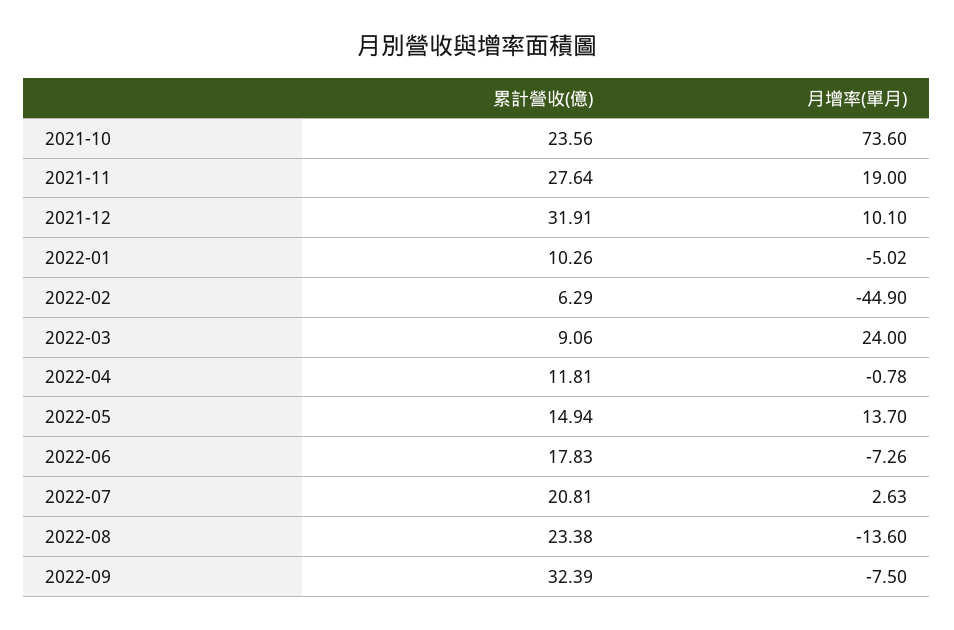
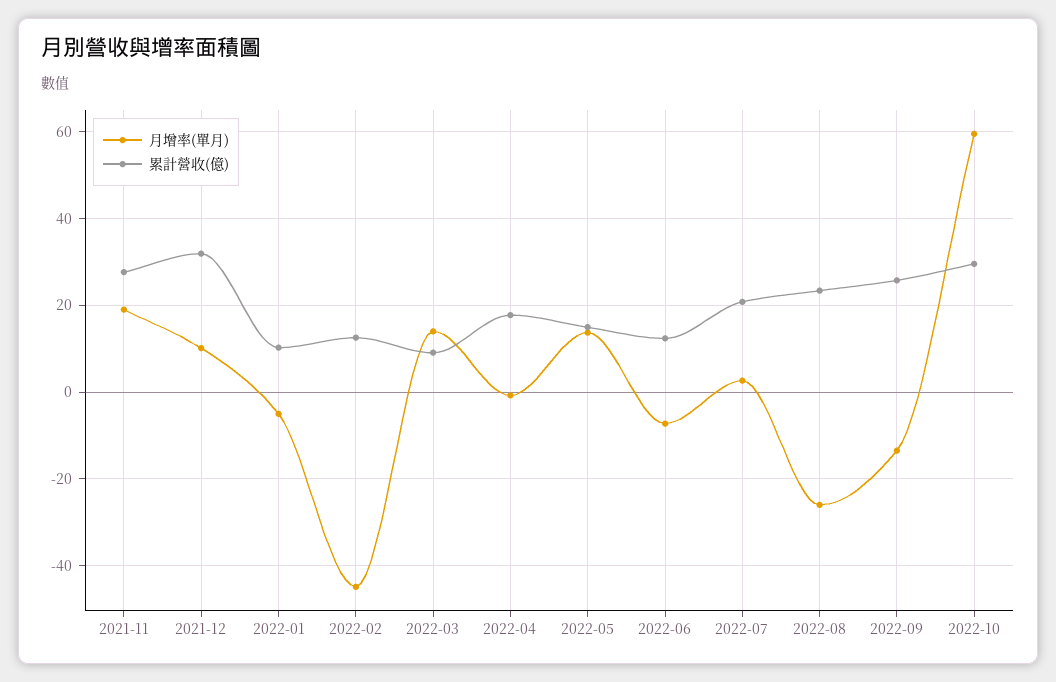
累計營收(億), 2021-10: 23.56 -> none
月增率(單月), 2021-10: 73.6 -> none
累計營收(億), 2022-02: 6.29 -> 12
月增率(單月), 2022-03: 24 -> 14
累計營收(億), 2022-04: 11.81 -> 18
累計營收(億), 2022-06: 17.83 -> 12
月增率(單月), 2022-08: -13.6 -> -26
累計營收(億), 2022-09: 32.39 -> 26
月增率(單月), 2022-09: -7.5 -> -14
月增率(單月), 2022-10: none -> 60
累計營收(億), 2022-10: none -> 30

